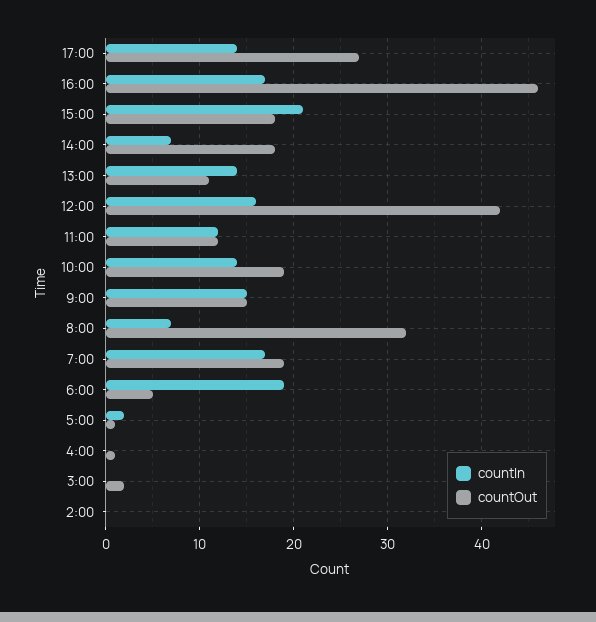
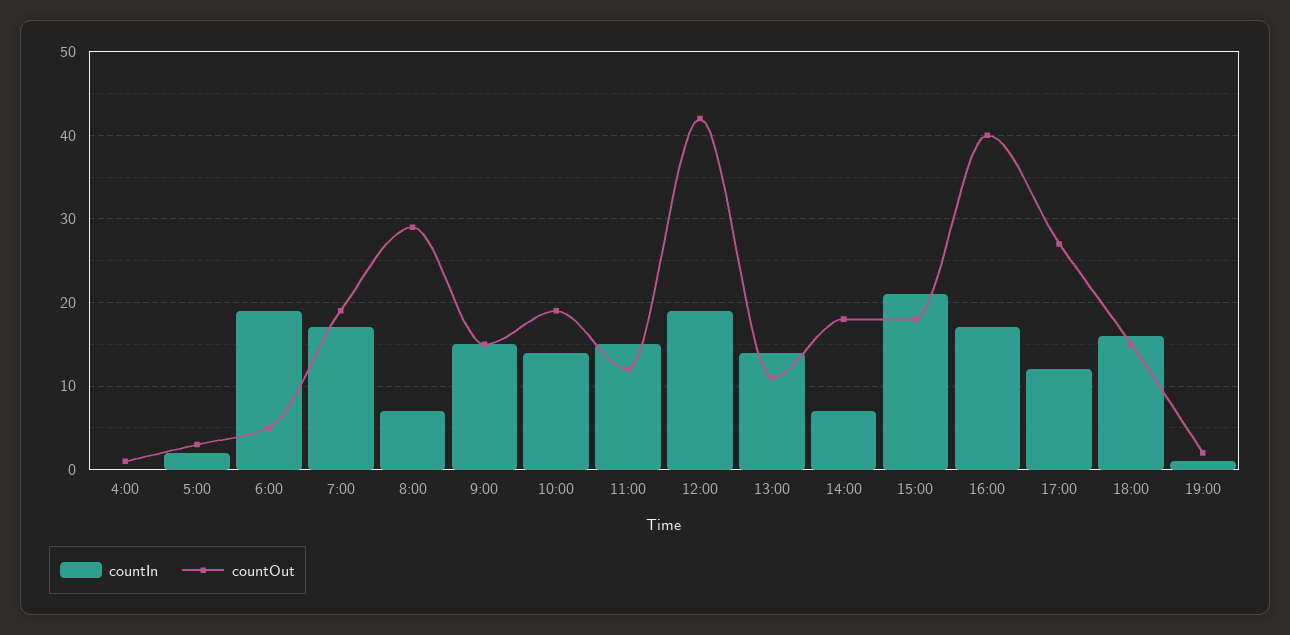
countIn, 17:00: 14 -> 12
countOut, 16:00: 46 -> 40
countIn, 12:00: 16 -> 19
countIn, 11:00: 12 -> 15
countOut, 8:00: 32 -> 29
countOut, 5:00: 1 -> 3
countIn, 3:00: 0 -> none
countOut, 3:00: 2 -> none
countIn, 2:00: 0 -> none
countOut, 2:00: 0 -> none
countIn, 18:00: none -> 16
countOut, 18:00: none -> 15
countIn, 19:00: none -> 1
countOut, 19:00: none -> 2

